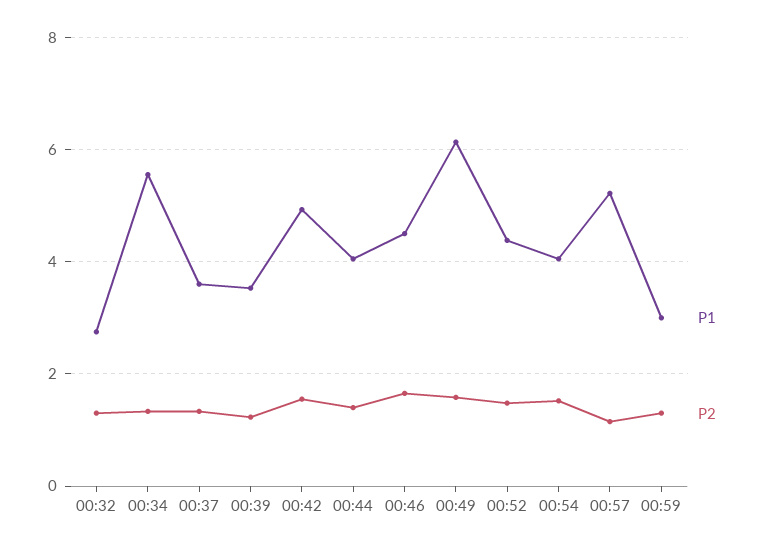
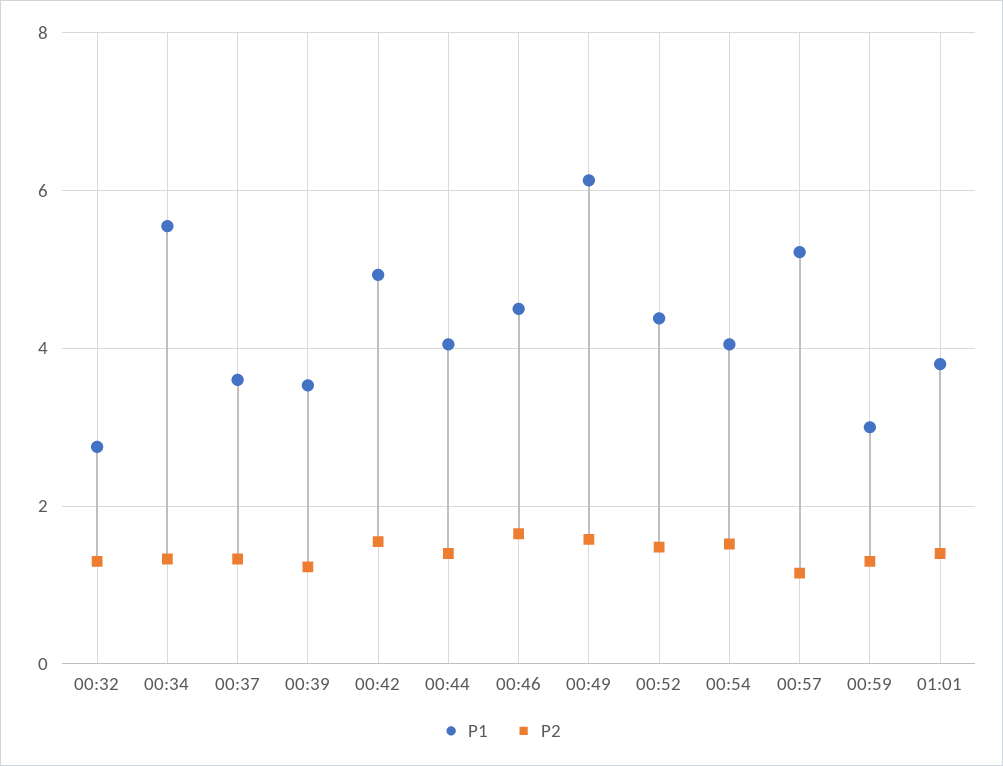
P1, 01:01: none -> 3.8
P2, 01:01: none -> 1.4

